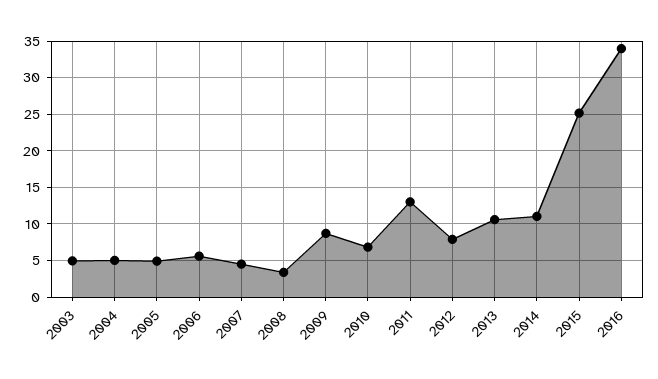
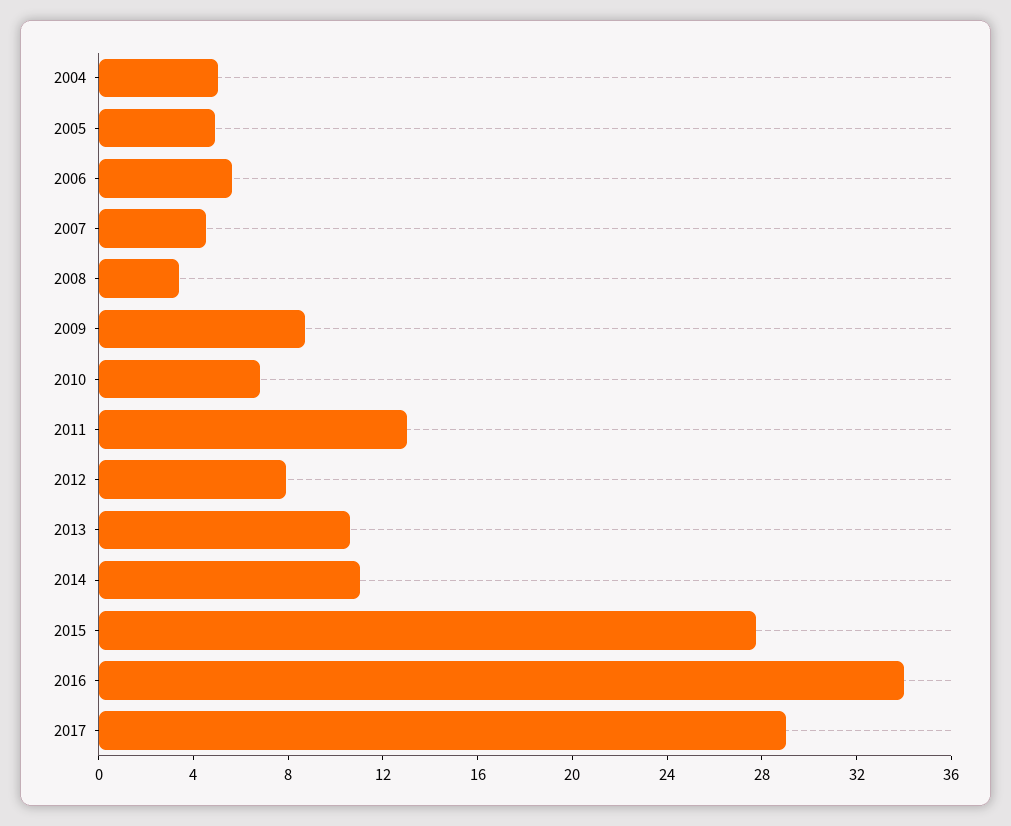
2003: 5 -> none
2015: 25 -> 28
2017: none -> 29

